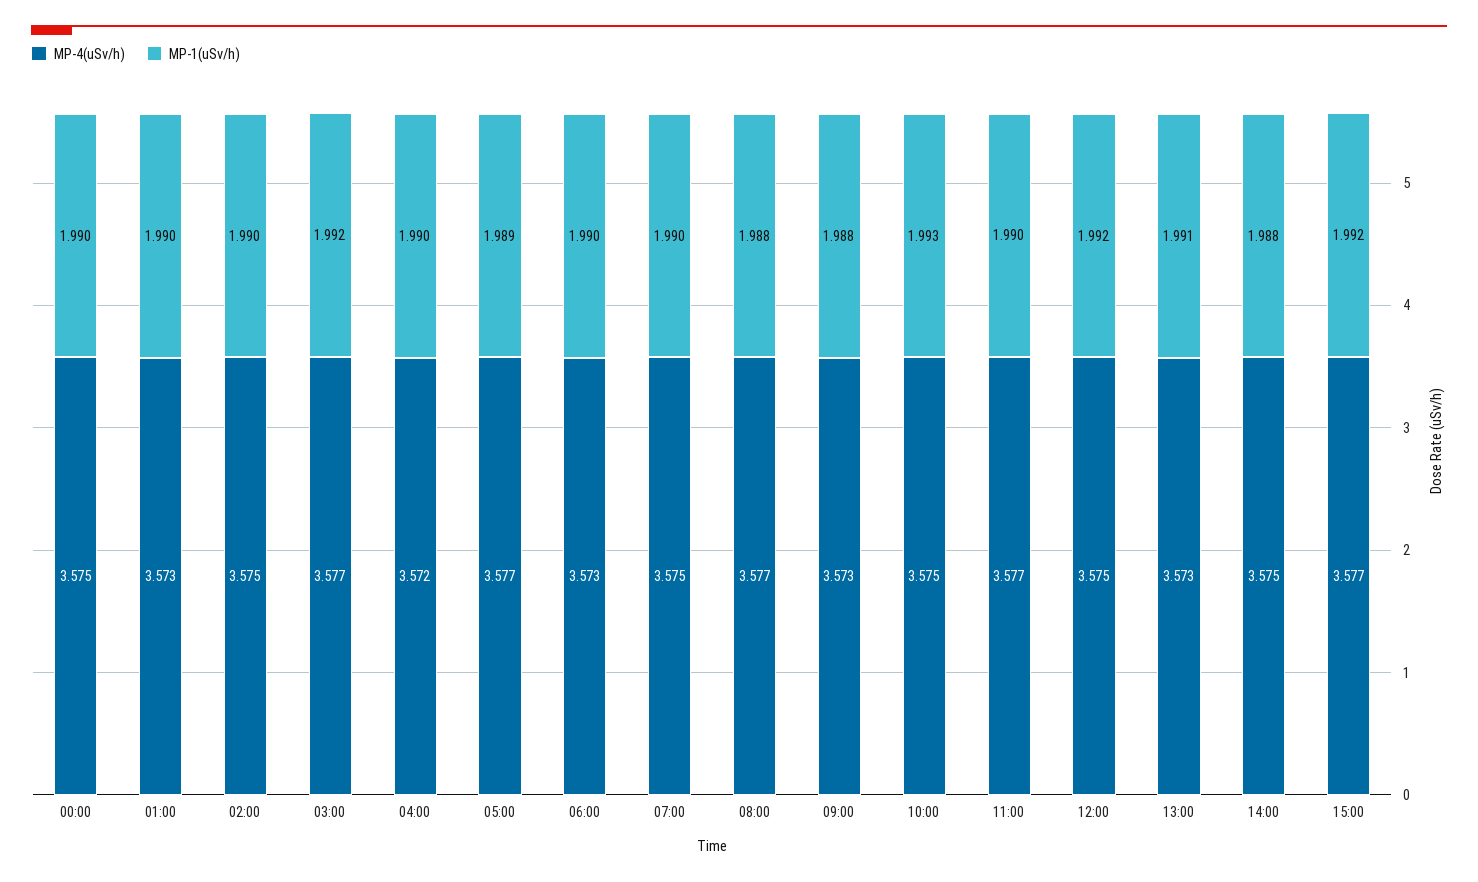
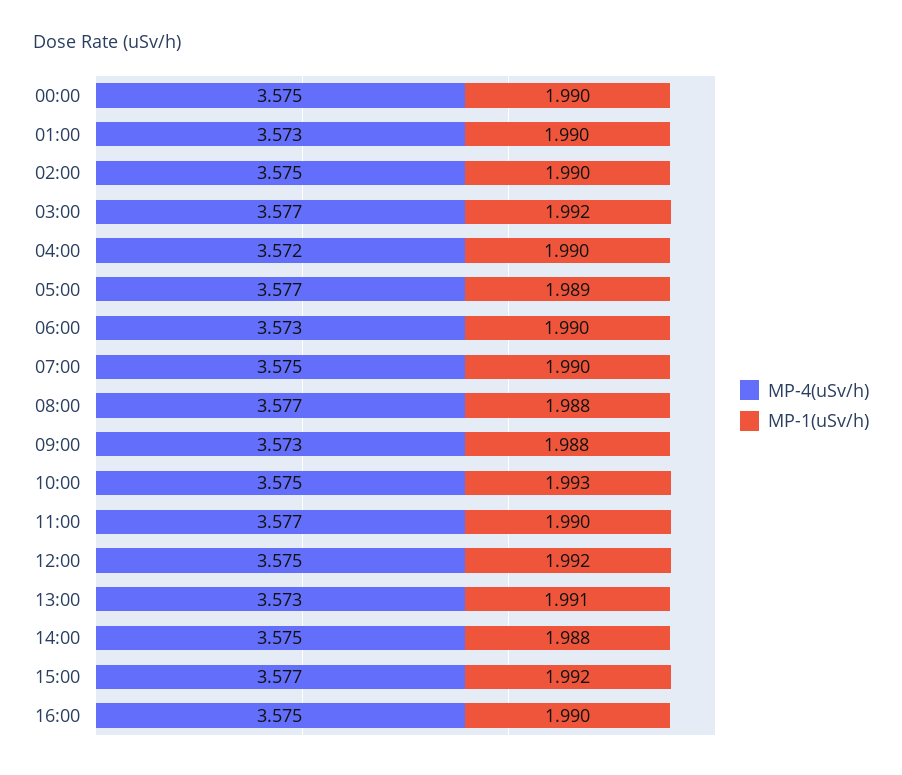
MP-4(uSv/h), 16:00: none -> 3.575
MP-1(uSv/h), 16:00: none -> 1.99

